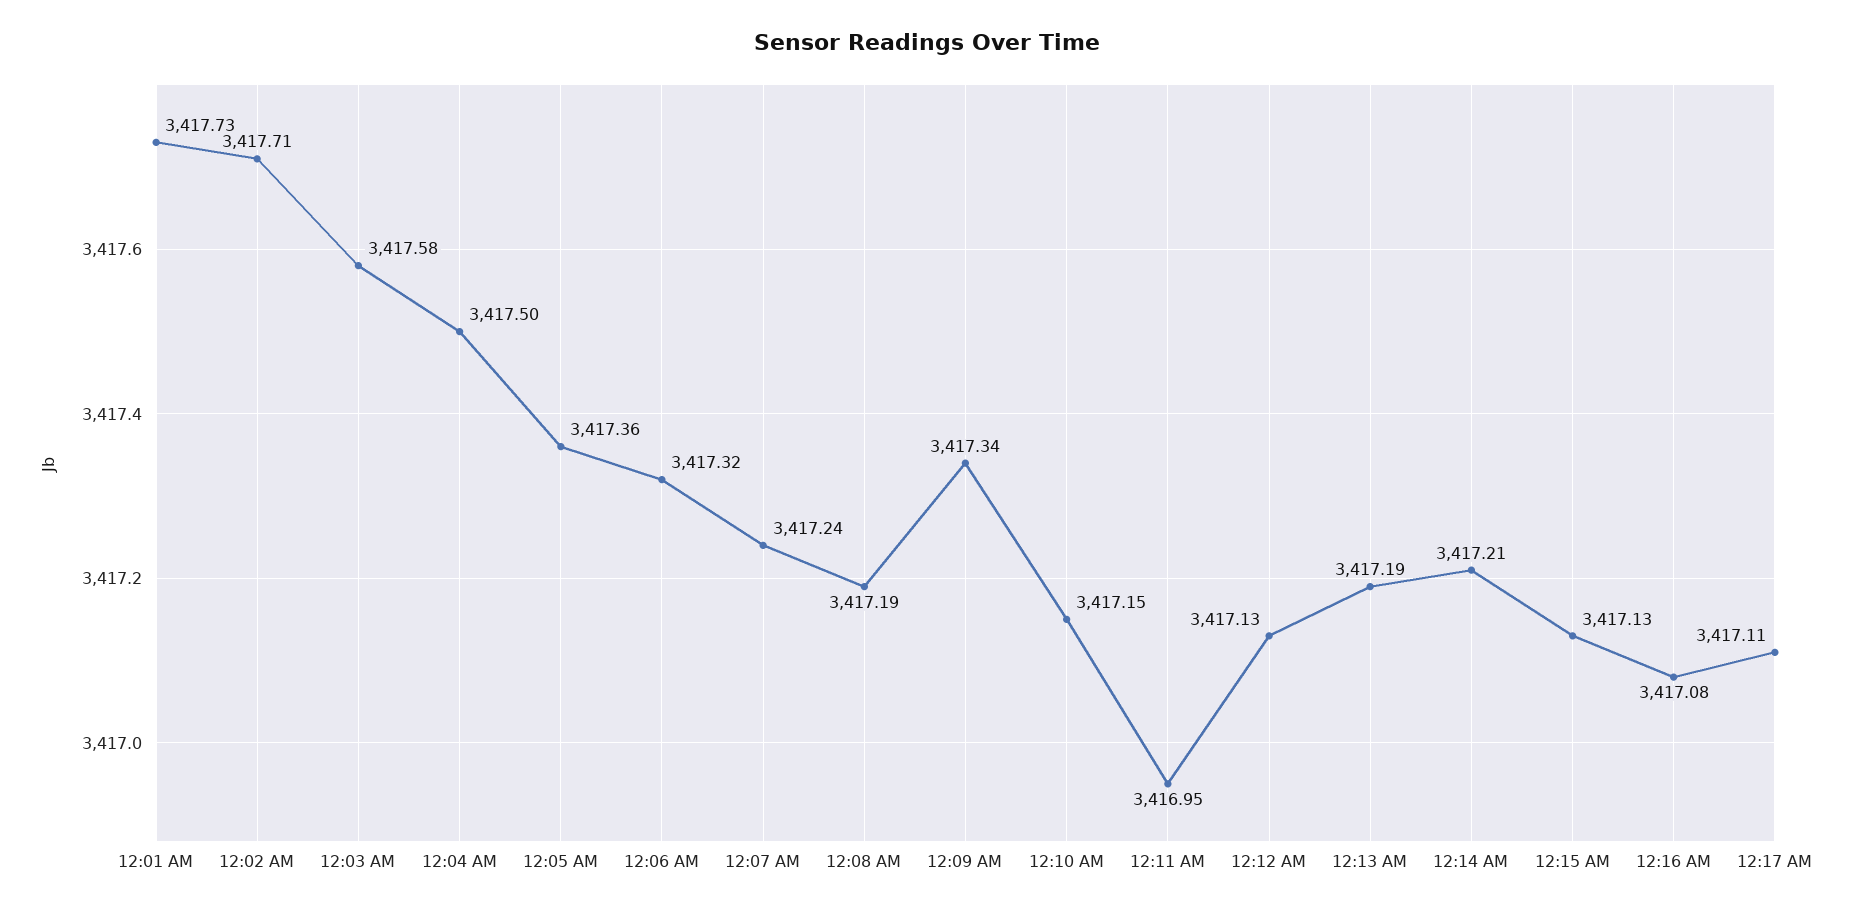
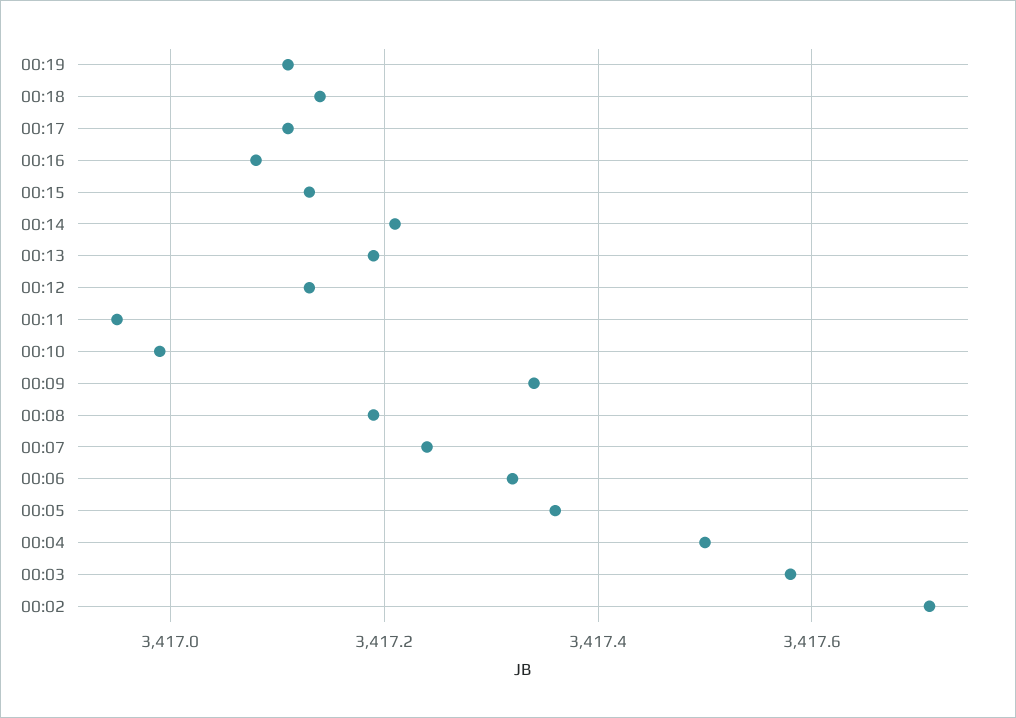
12:01 AM: 3417.73 -> none
12:10 AM: 3417.15 -> 3417
00:19: none -> 3417.1
00:18: none -> 3417.15

